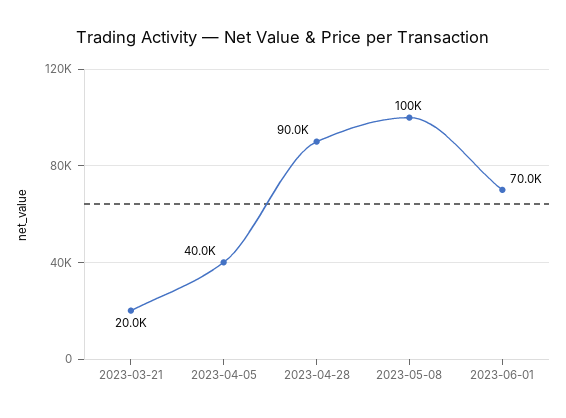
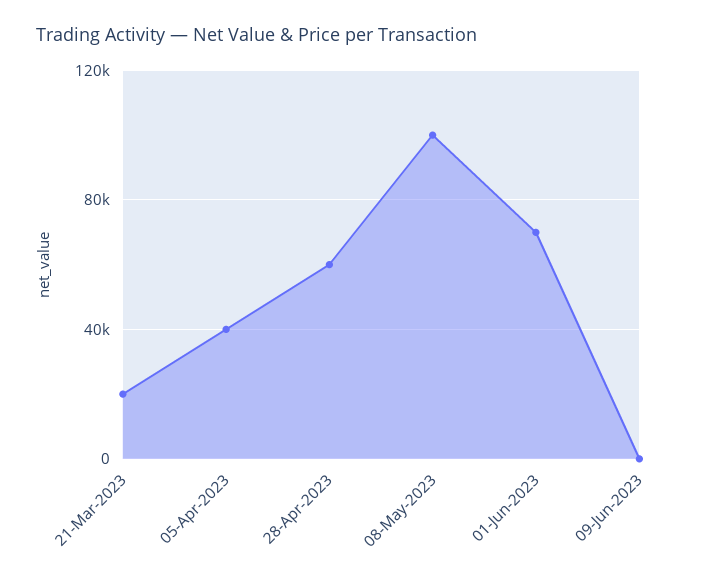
2023-04-28: 90000 -> 60000
09-Jun-2023: none -> 0

